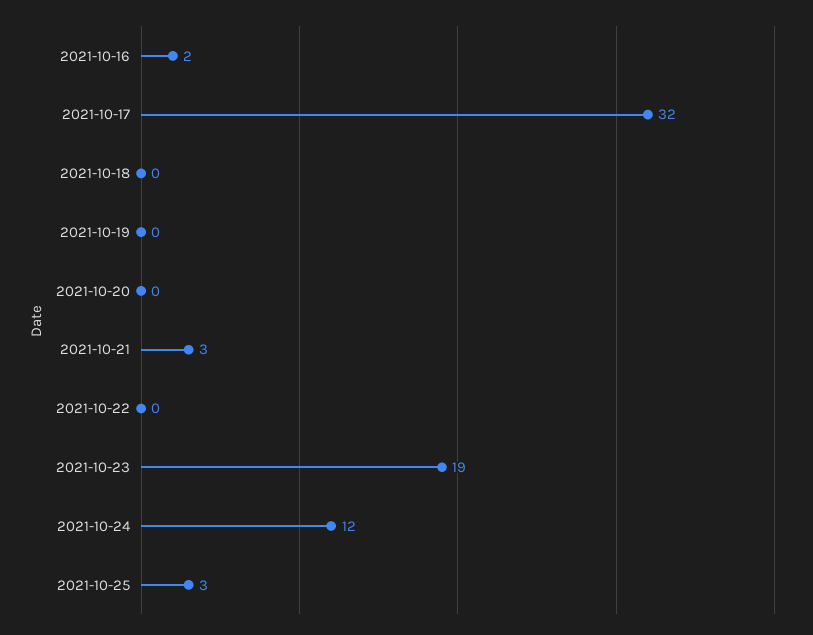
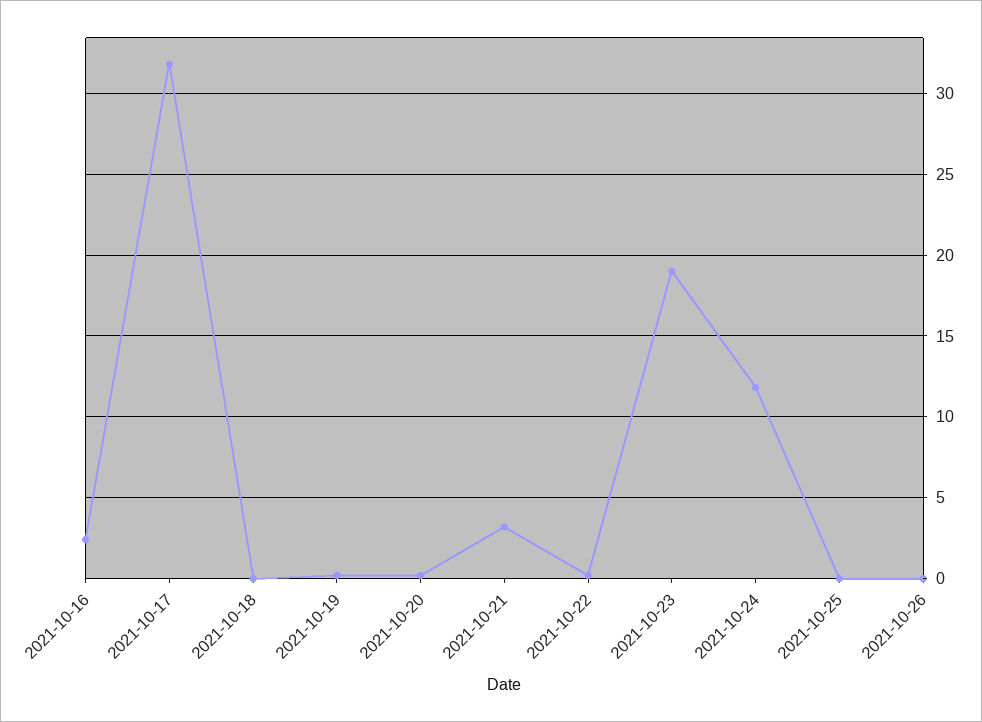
2021-10-25: 3 -> 0
2021-10-26: none -> 0

